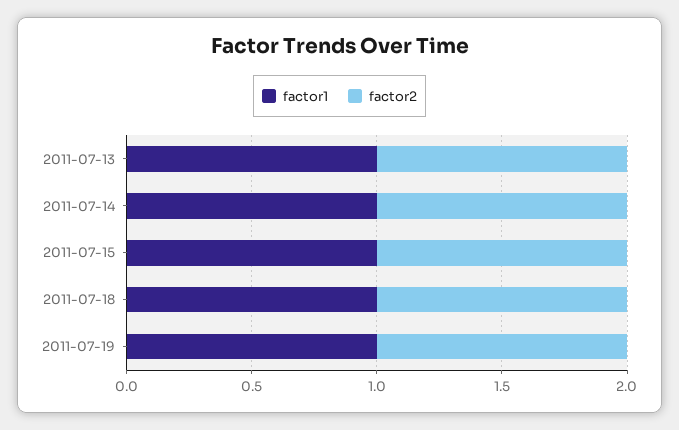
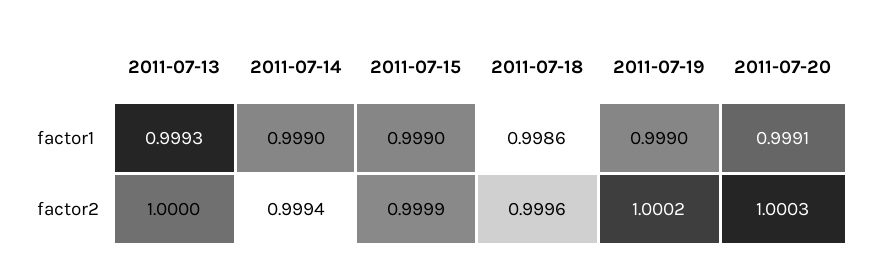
factor1, 2011-07-20: none -> 0.9991
factor2, 2011-07-20: none -> 1.0003

